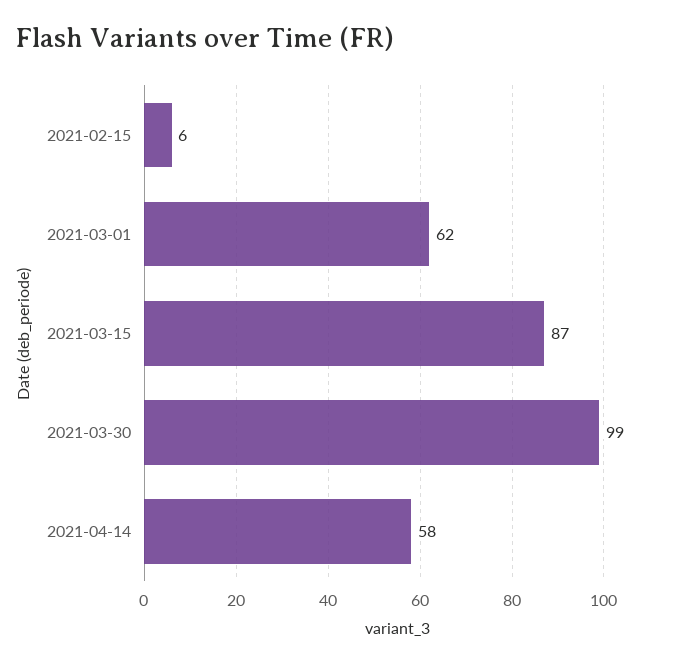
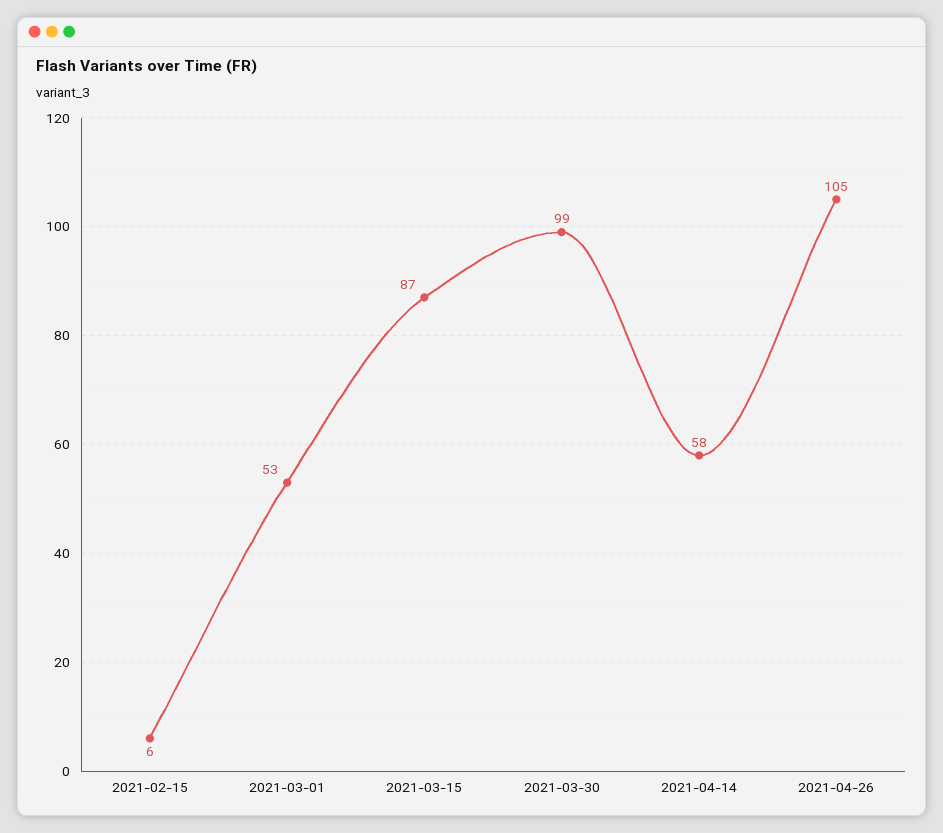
2021-03-01: 62 -> 53
2021-04-26: none -> 105

